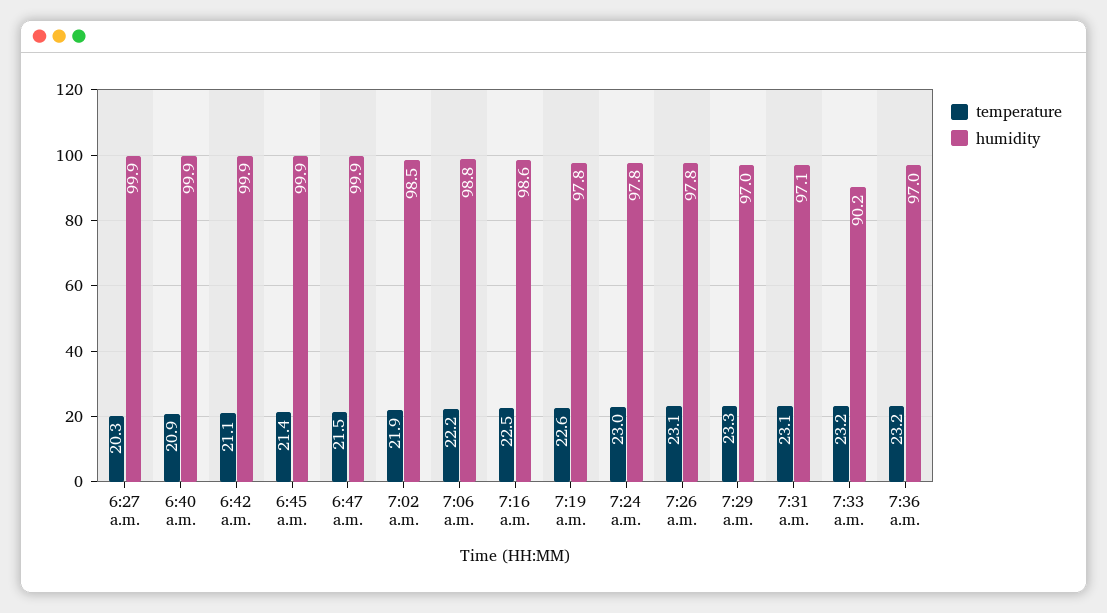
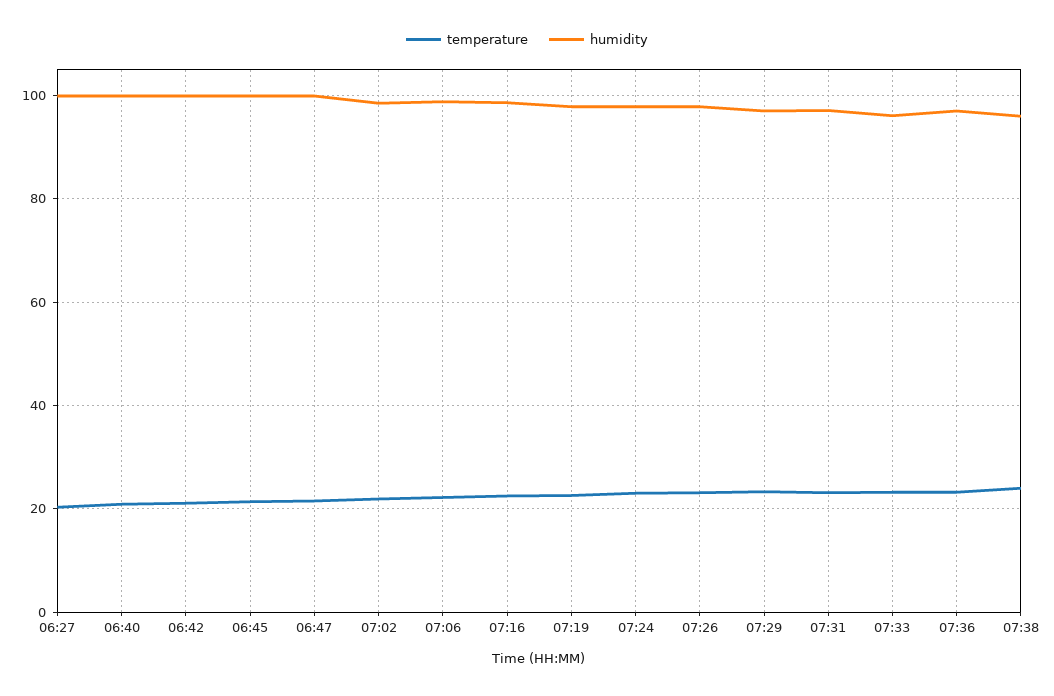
humidity, 7:33 a.m.: 90.2 -> 96
temperature, 07:38: none -> 24
humidity, 07:38: none -> 96

